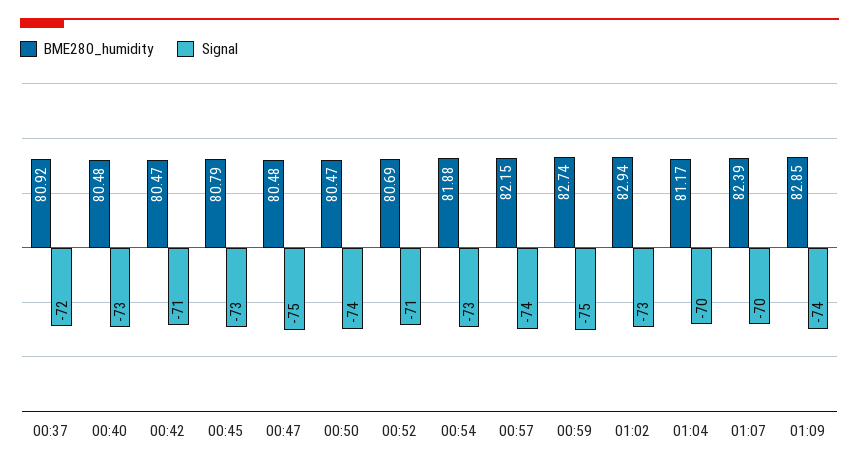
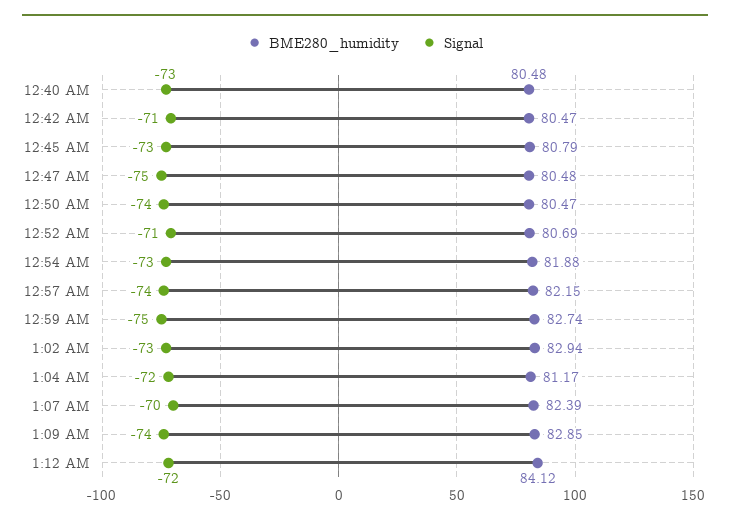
BME280_humidity, 00:37: 80.92 -> none
Signal, 00:37: -72 -> none
Signal, 01:04: -70 -> -72
BME280_humidity, 1:12 AM: none -> 84.12
Signal, 1:12 AM: none -> -72

